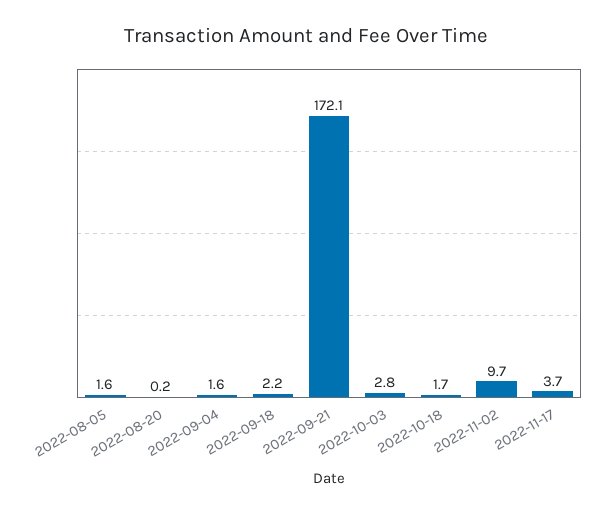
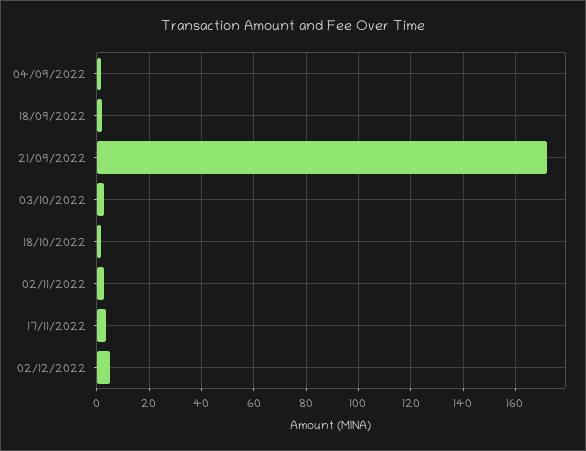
2022-08-05: 1.6 -> none
2022-08-20: 0.2 -> none
2022-11-02: 9.7 -> 2.5
02/12/2022: none -> 5

